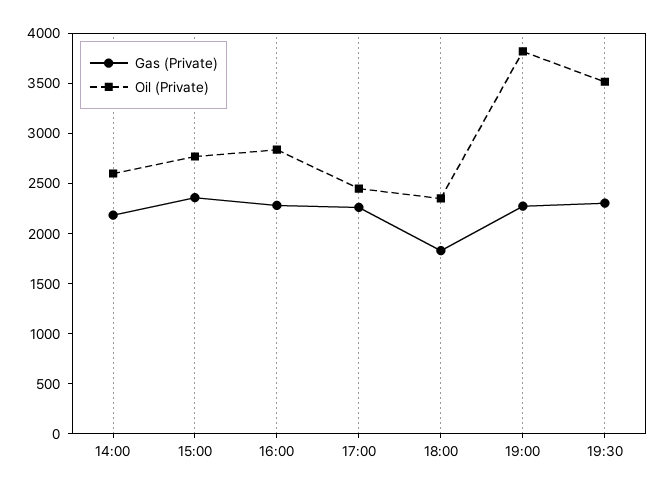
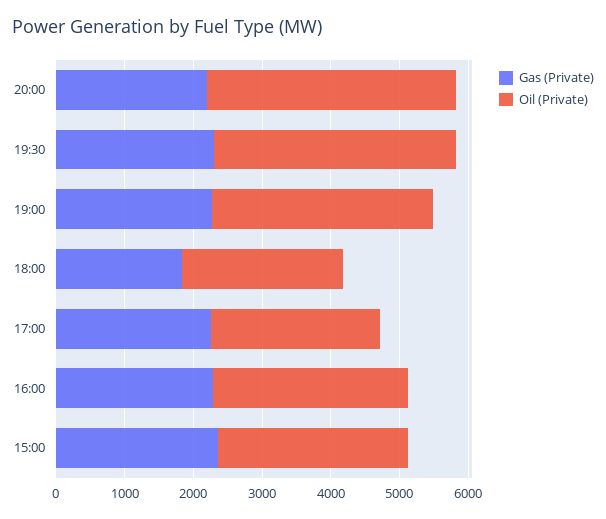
Gas (Private), 14:00: 2200 -> none
Oil (Private), 14:00: 2600 -> none
Oil (Private), 19:00: 3800 -> 3200
Gas (Private), 20:00: none -> 2200
Oil (Private), 20:00: none -> 3600

